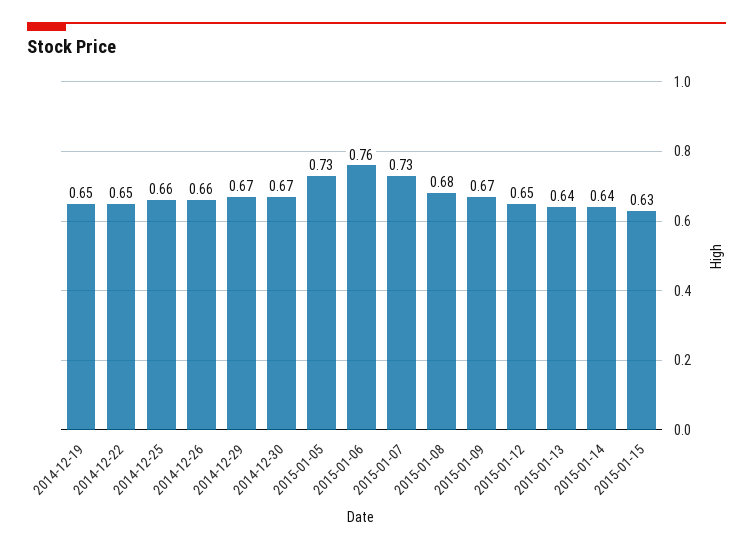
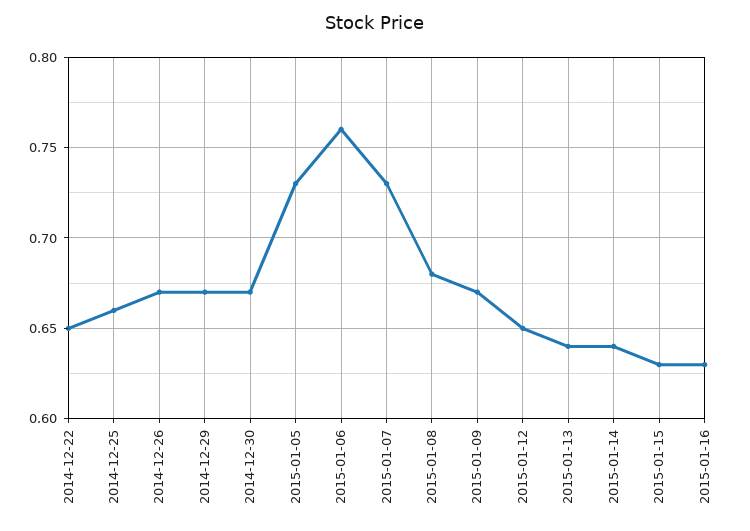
2014-12-19: 0.65 -> none
2014-12-26: 0.66 -> 0.67
2015-01-16: none -> 0.63

